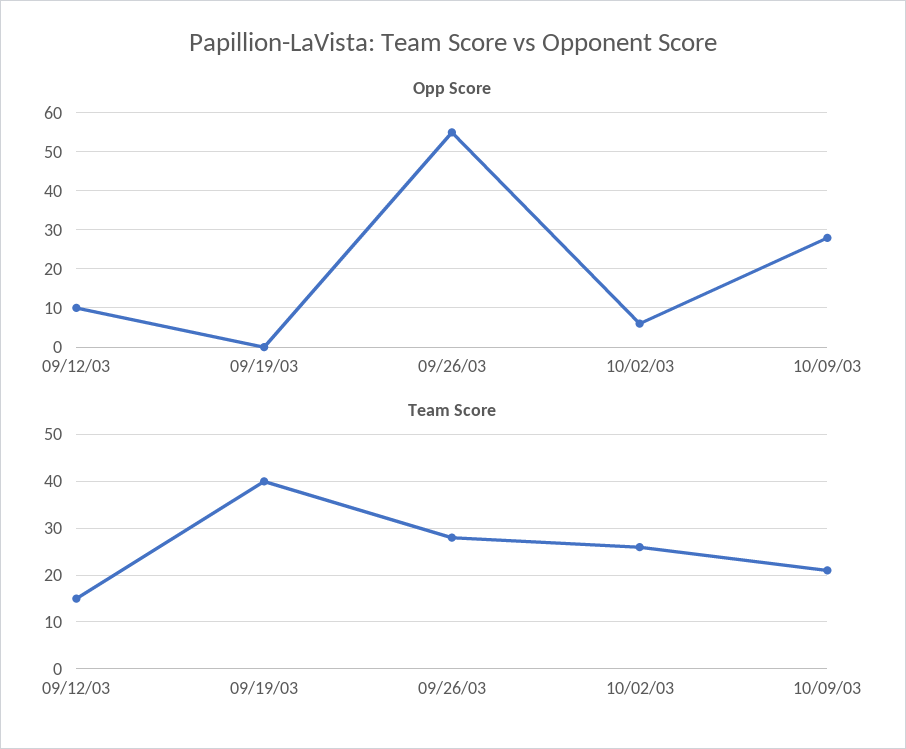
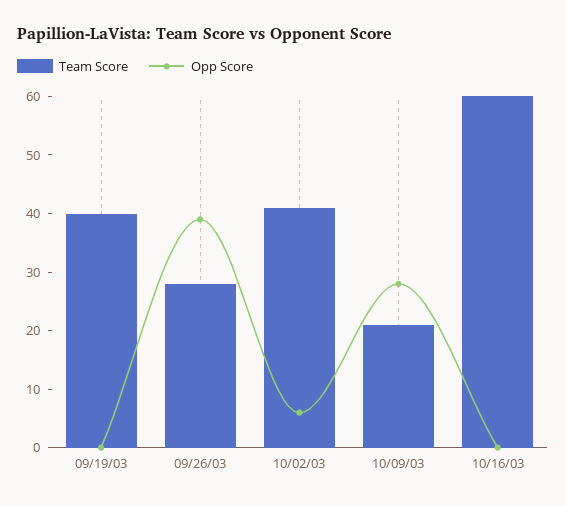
Opp Score, 09/12/03: 10 -> none
Opp Score, 09/26/03: 55 -> 40
Team Score, 09/12/03: 15 -> none
Team Score, 10/02/03: 25 -> 40
Team Score, 10/16/03: none -> 60
Opp Score, 10/16/03: none -> 0

